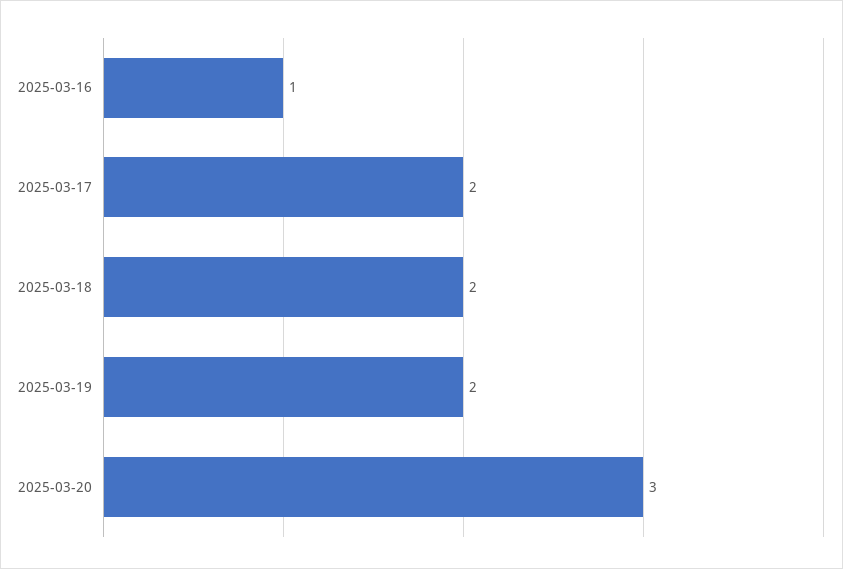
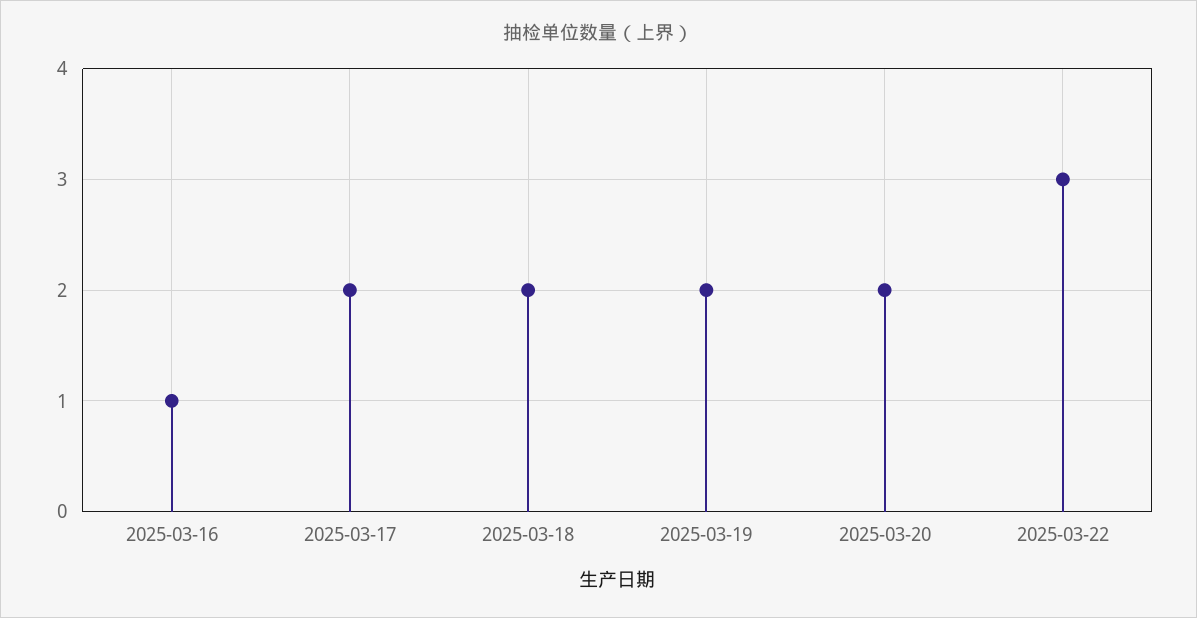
2025-03-20: 3 -> 2
2025-03-22: none -> 3

